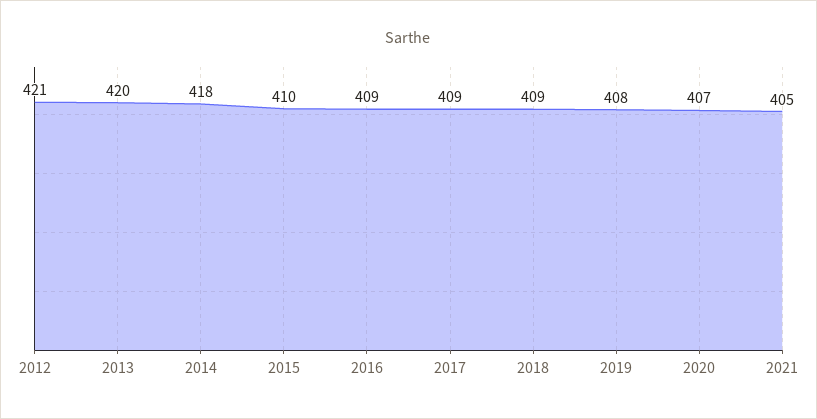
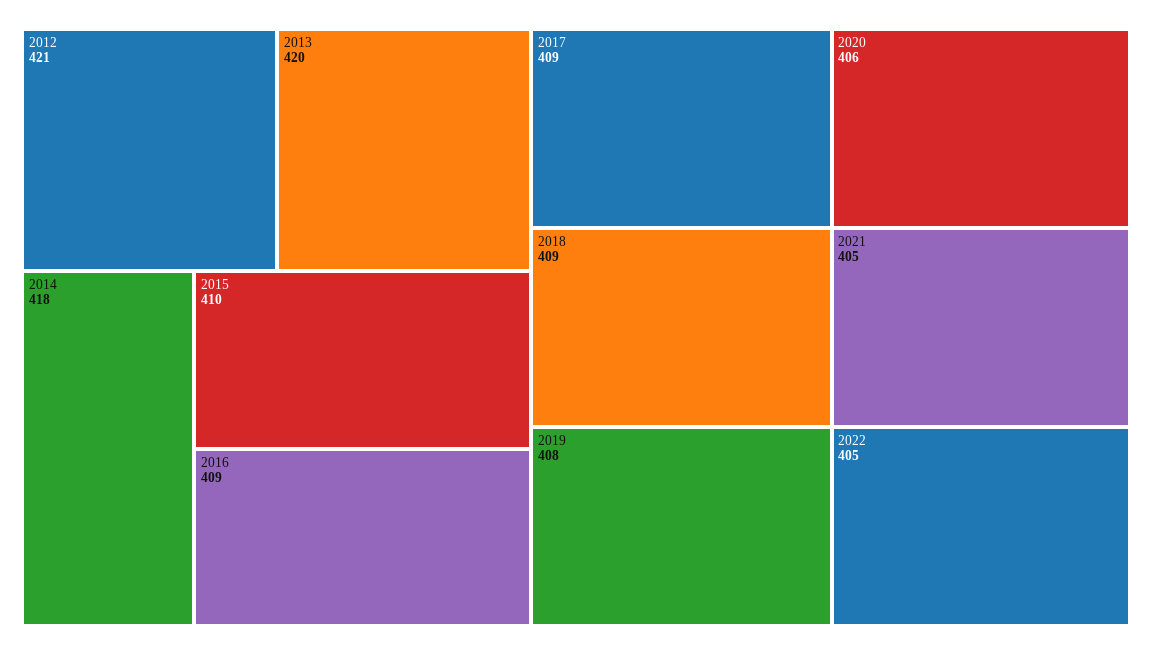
2020: 407 -> 406
2022: none -> 405

